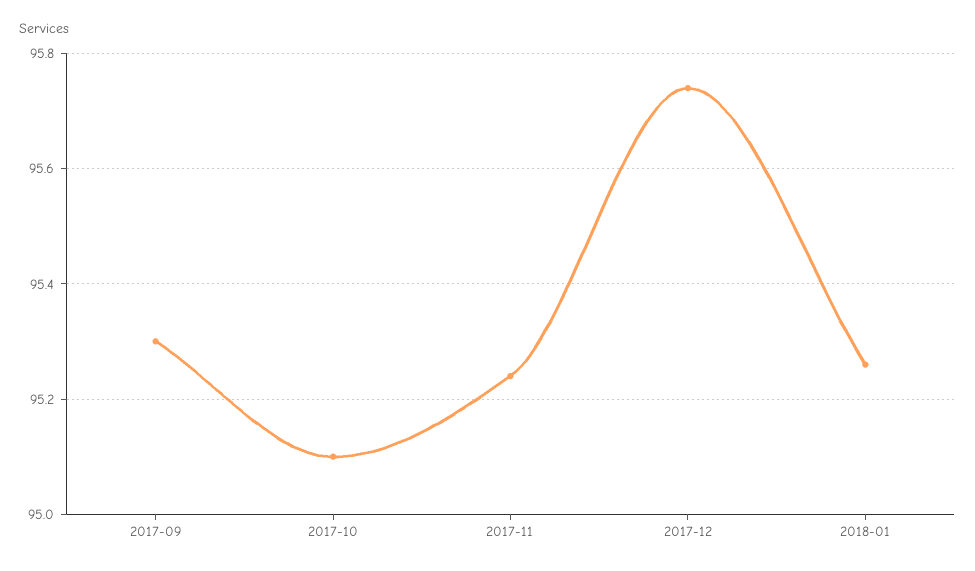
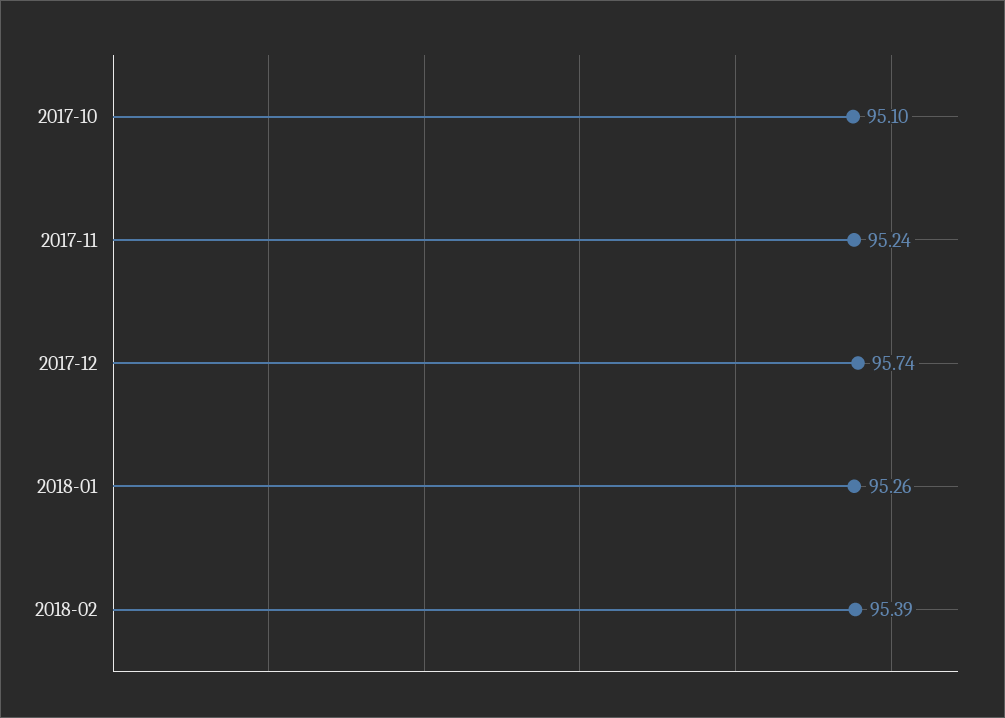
2017-09: 95.3 -> none
2018-02: none -> 95.39

